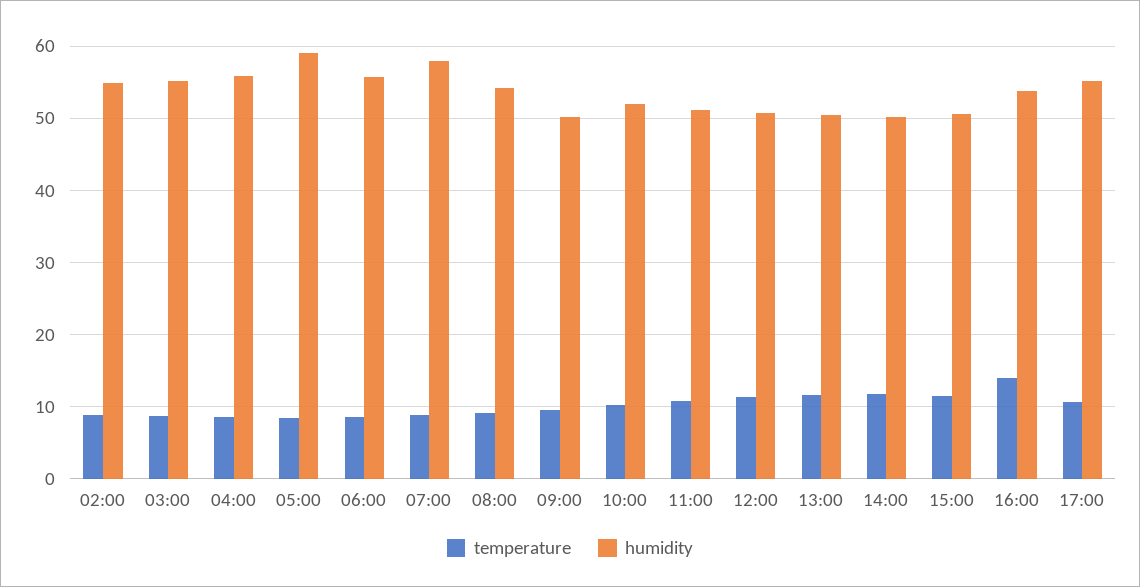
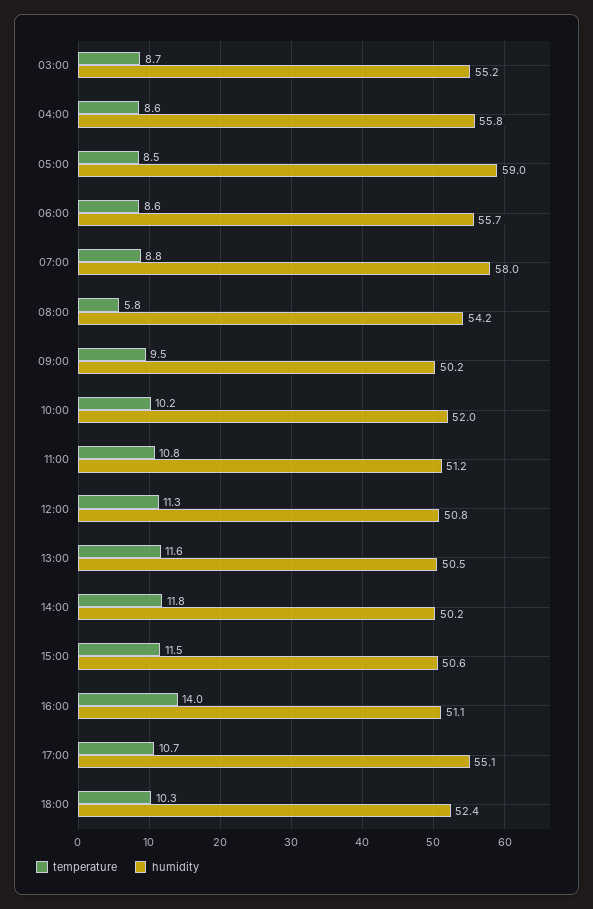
temperature, 02:00: 9 -> none
humidity, 02:00: 55 -> none
temperature, 08:00: 9 -> 5.8
humidity, 16:00: 54 -> 51.1
temperature, 18:00: none -> 10.3
humidity, 18:00: none -> 52.4

